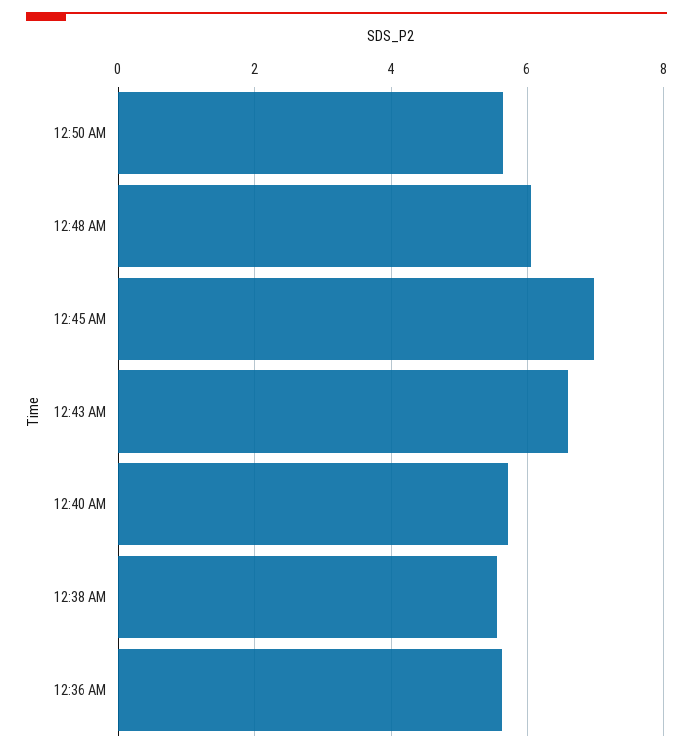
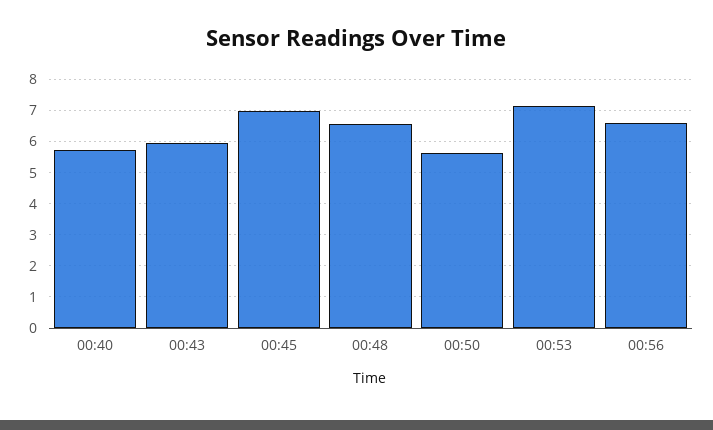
12:48 AM: 6 -> 6.6
12:43 AM: 6.6 -> 6
12:38 AM: 5.6 -> none
12:36 AM: 5.6 -> none
00:53: none -> 7.2
00:56: none -> 6.6

